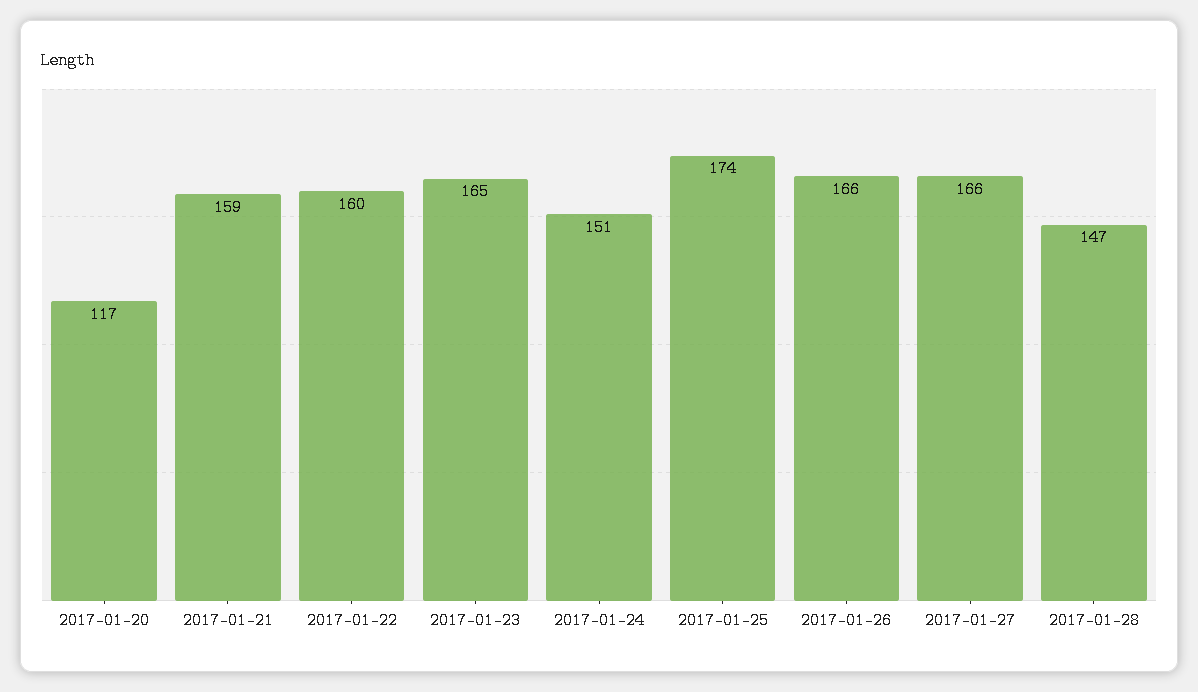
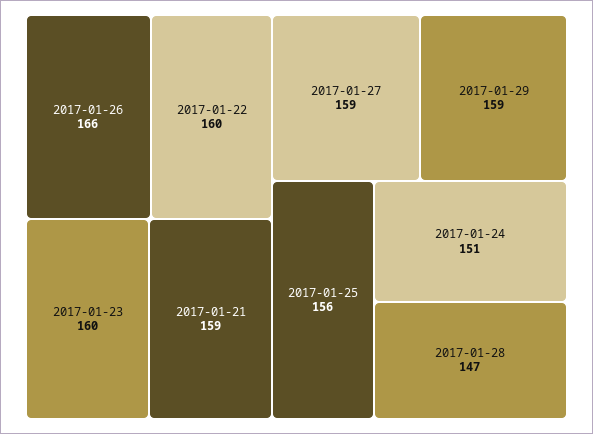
2017-01-20: 117 -> none
2017-01-23: 165 -> 160
2017-01-25: 174 -> 156
2017-01-27: 166 -> 159
2017-01-29: none -> 159

